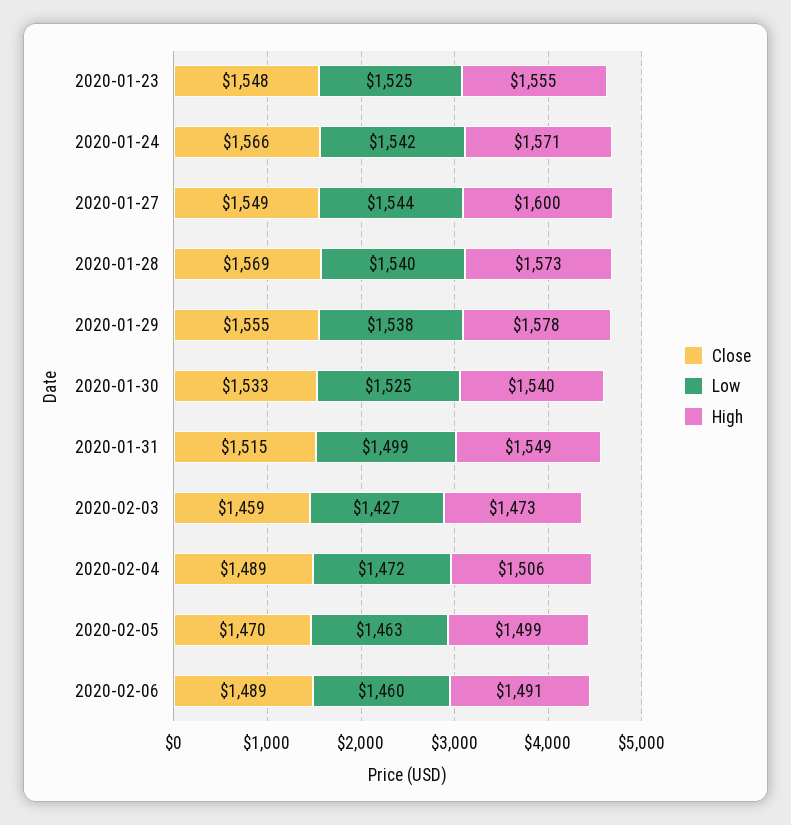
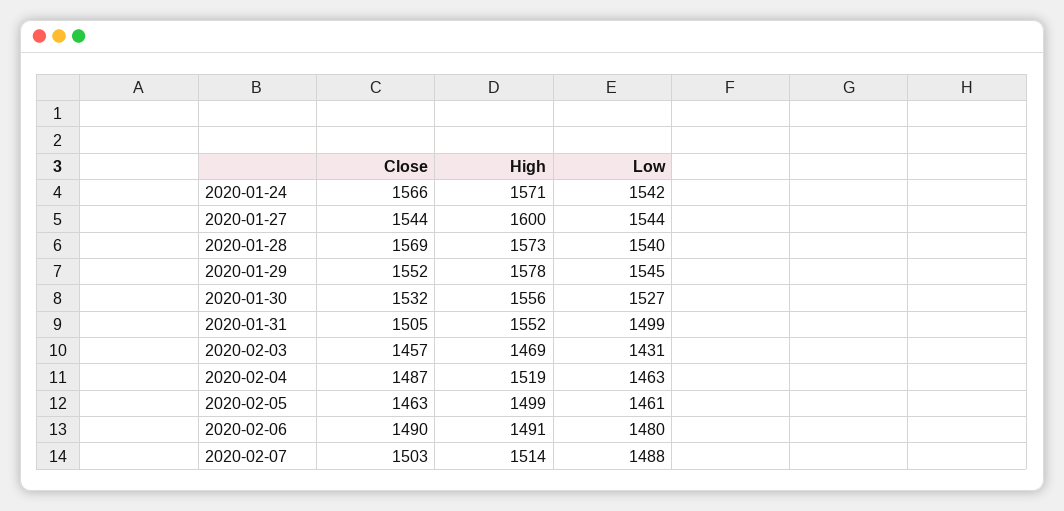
Close, 2020-01-23: 1548 -> none
Low, 2020-01-23: 1525 -> none
High, 2020-01-23: 1555 -> none
Close, 2020-01-27: 1549 -> 1544
Close, 2020-01-29: 1555 -> 1552
Low, 2020-01-29: 1538 -> 1545
Close, 2020-01-30: 1533 -> 1532
Low, 2020-01-30: 1525 -> 1527
High, 2020-01-30: 1540 -> 1556
Close, 2020-01-31: 1515 -> 1505
High, 2020-01-31: 1549 -> 1552
Close, 2020-02-03: 1459 -> 1457
Low, 2020-02-03: 1427 -> 1431
High, 2020-02-03: 1473 -> 1469
Close, 2020-02-04: 1489 -> 1487
Low, 2020-02-04: 1472 -> 1463
High, 2020-02-04: 1506 -> 1519
Close, 2020-02-05: 1470 -> 1463
Low, 2020-02-05: 1463 -> 1461
Close, 2020-02-06: 1489 -> 1490
Low, 2020-02-06: 1460 -> 1480
Close, 2020-02-07: none -> 1503
High, 2020-02-07: none -> 1514
Low, 2020-02-07: none -> 1488

